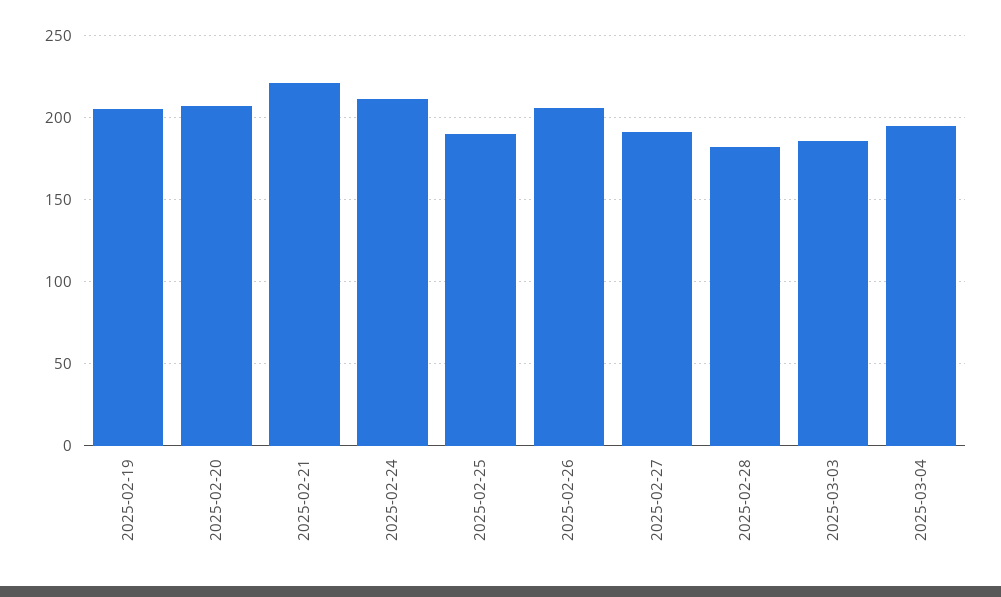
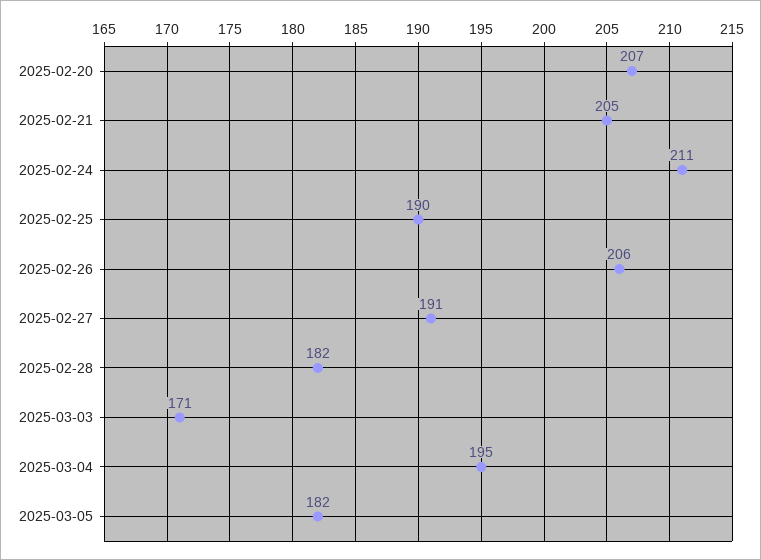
2025-02-19: 205 -> none
2025-02-21: 220 -> 205
2025-03-03: 185 -> 171
2025-03-05: none -> 182

